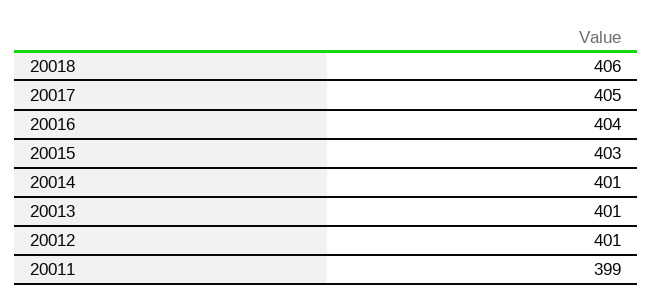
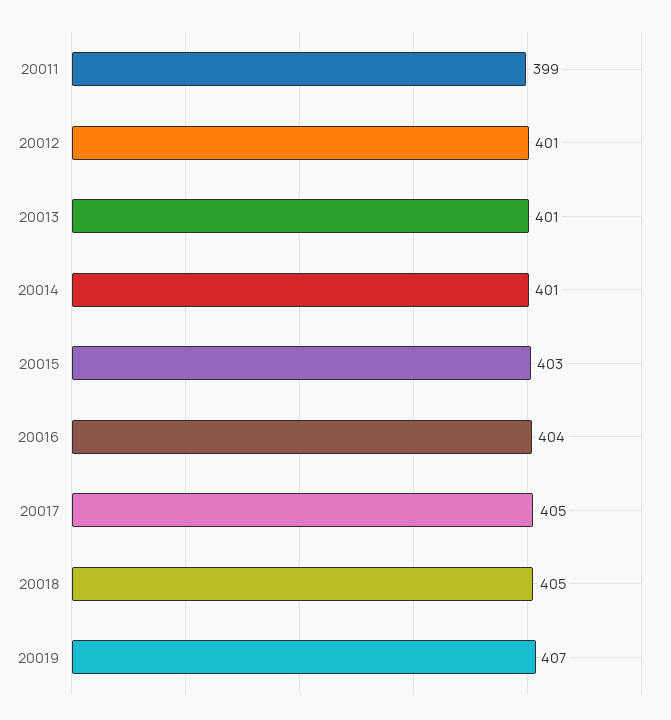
20018: 406 -> 405
20019: none -> 407

